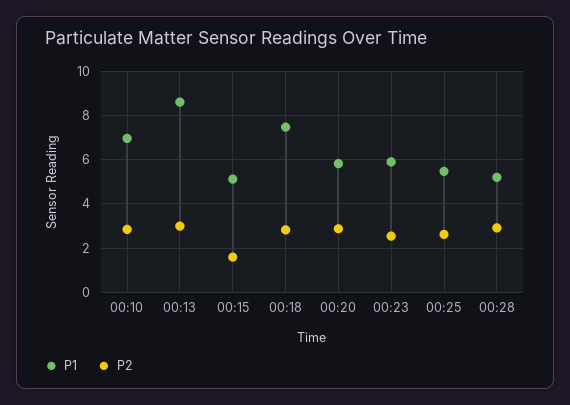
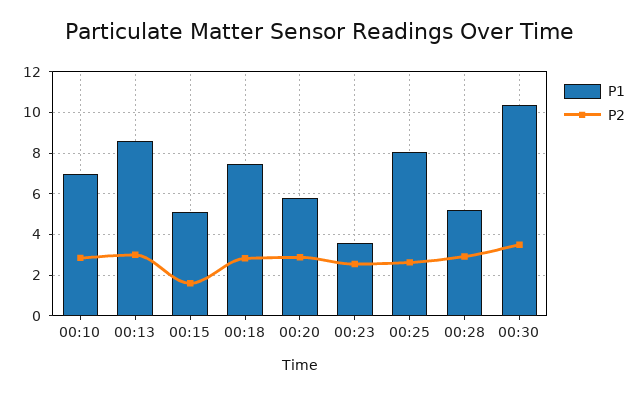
P1, 00:23: 6 -> 3.5
P1, 00:25: 5.5 -> 8
P1, 00:30: none -> 10.5
P2, 00:30: none -> 3.5

